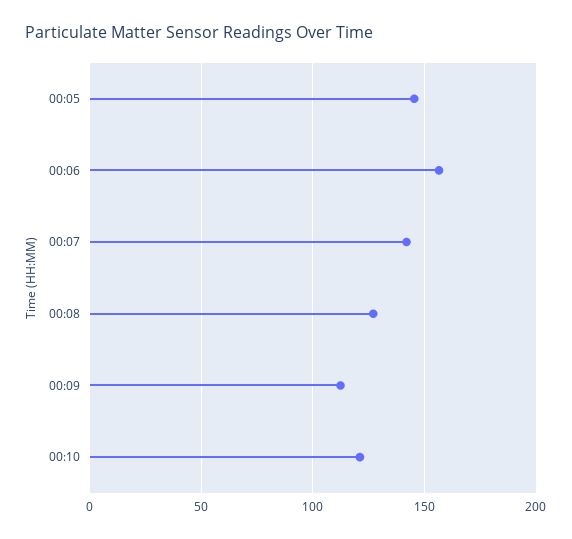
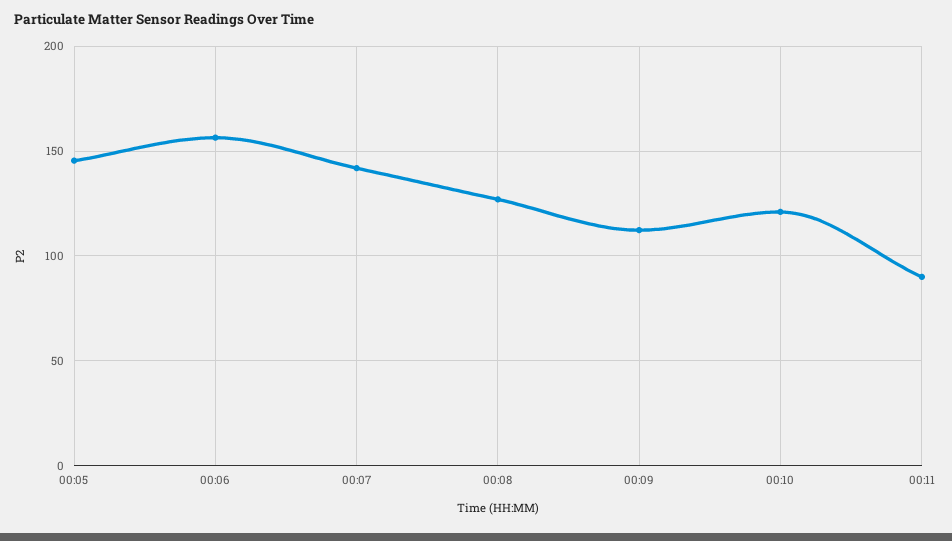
00:11: none -> 90

